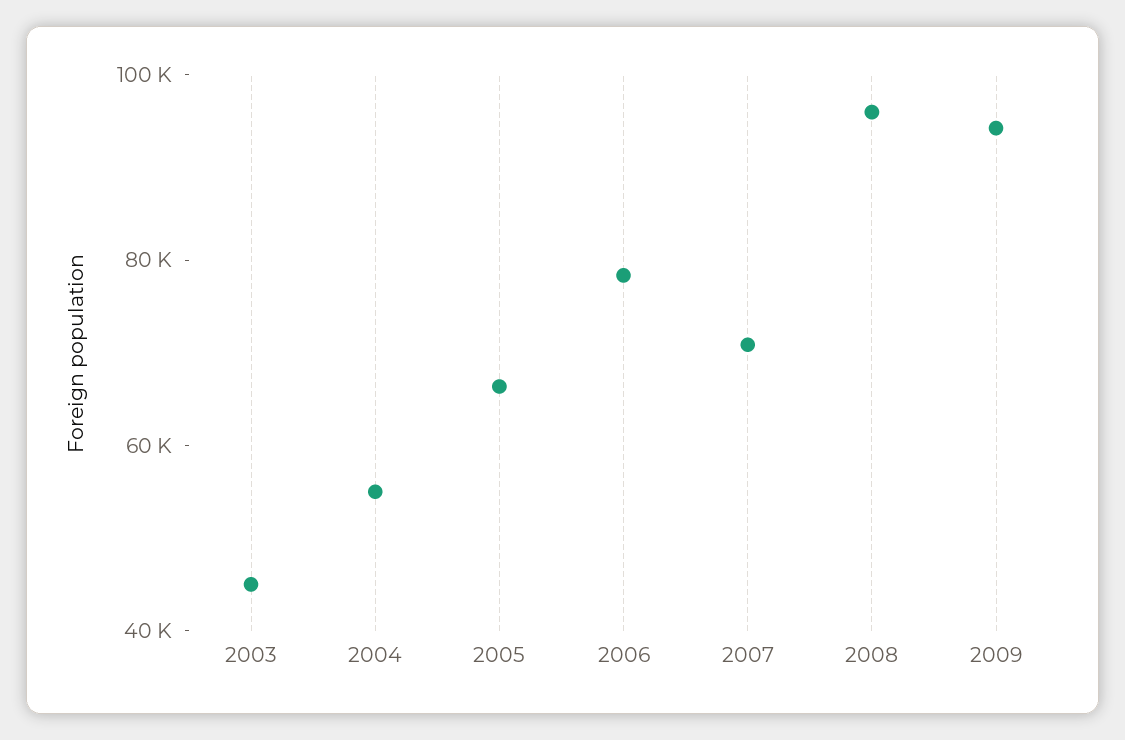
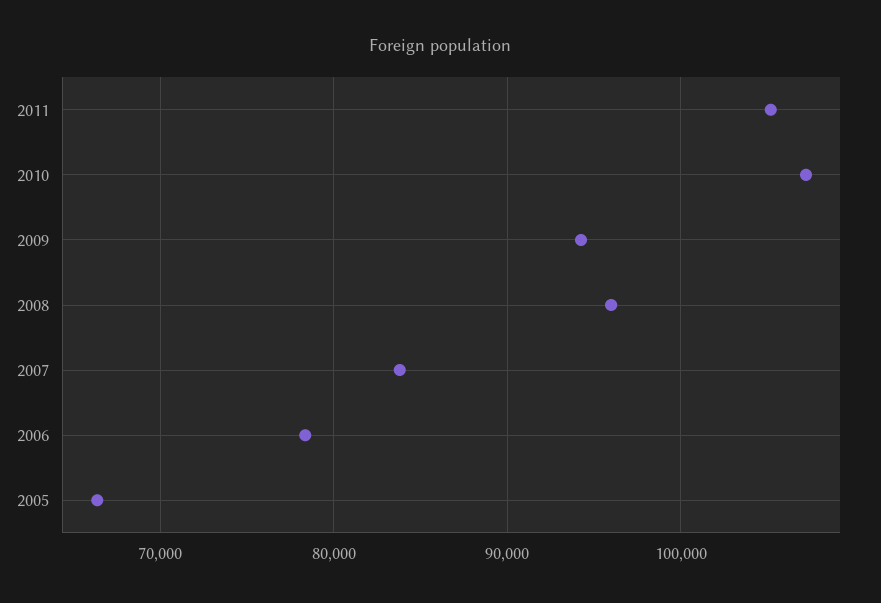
2003: 45000 -> none
2004: 55000 -> none
2007: 70000 -> 84000
2011: none -> 105000
2010: none -> 107000

